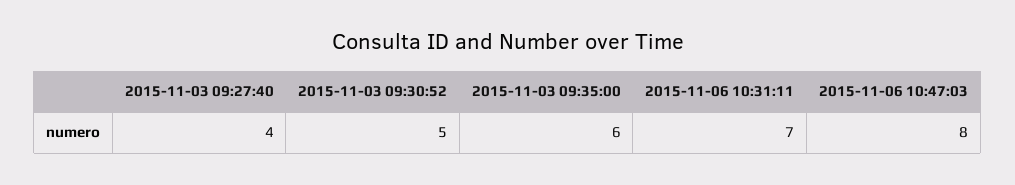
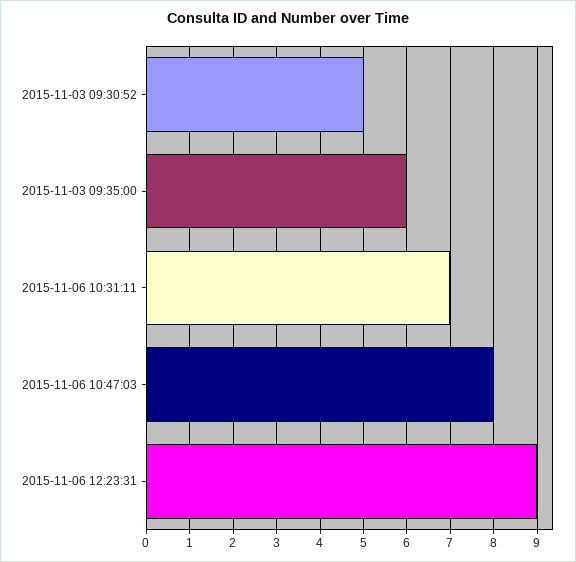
2015-11-03 09:27:40: 4 -> none
2015-11-06 12:23:31: none -> 9

